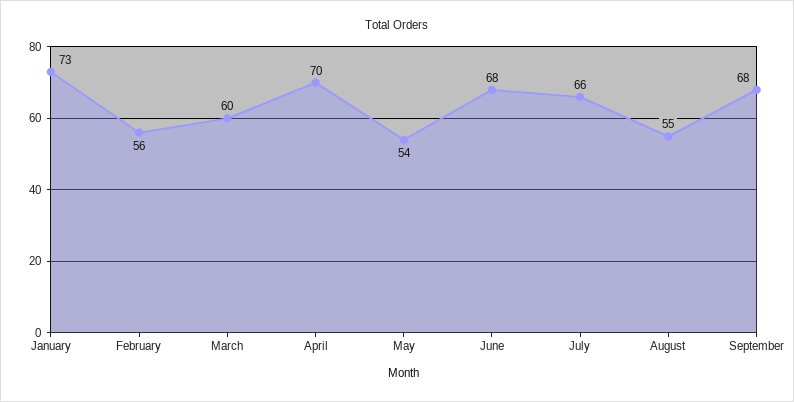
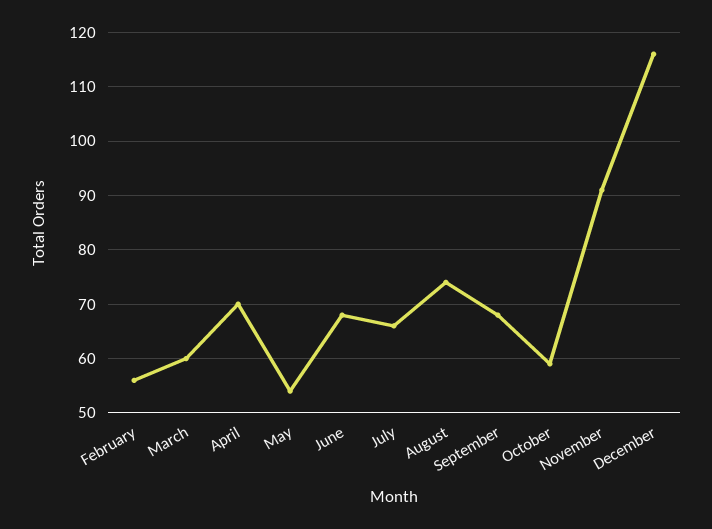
January: 73 -> none
August: 55 -> 75
October: none -> 60
November: none -> 90
December: none -> 115

